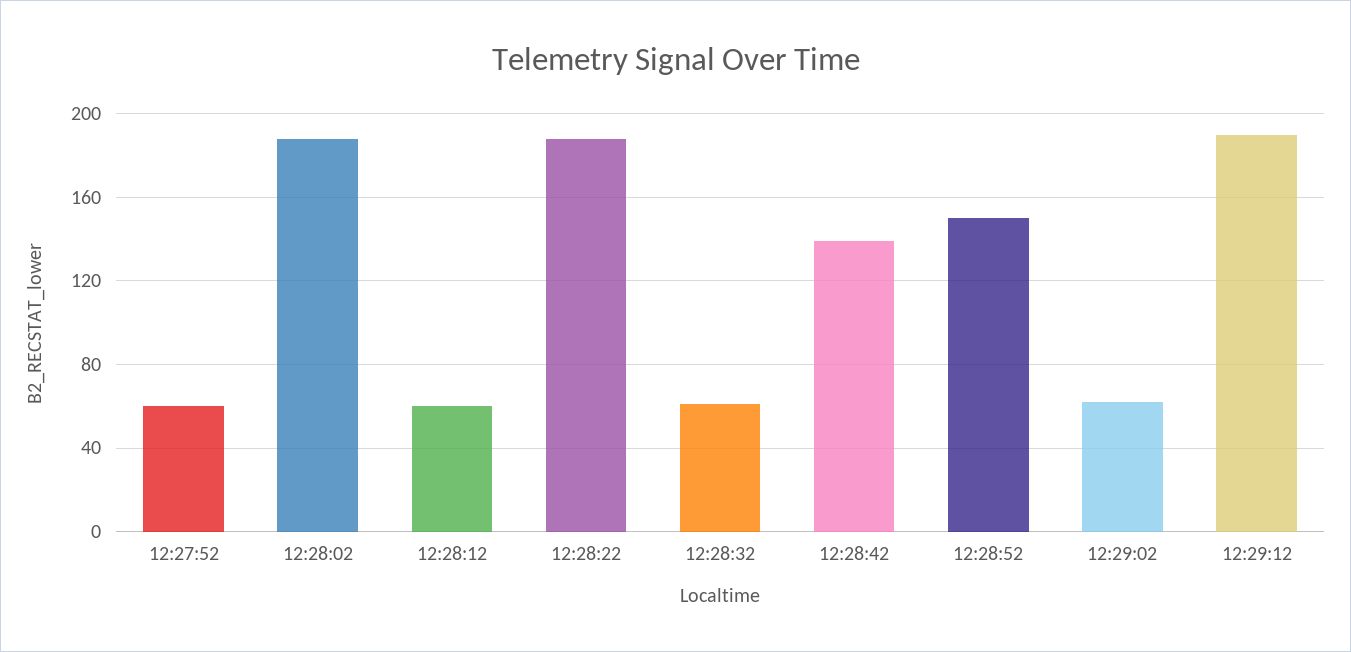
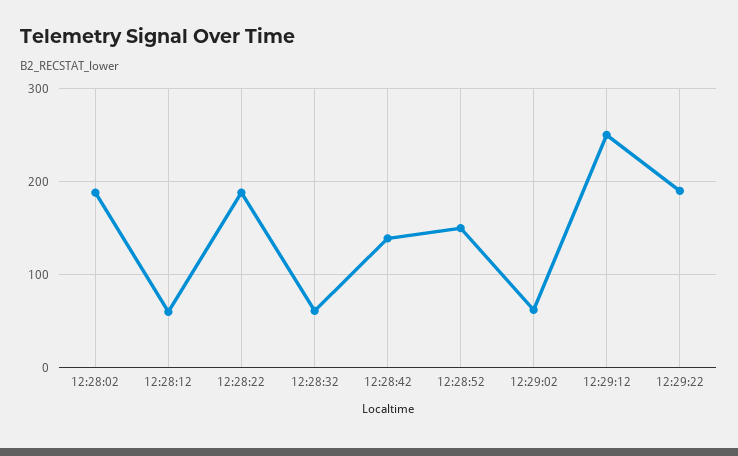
12:27:52: 60 -> none
12:29:12: 190 -> 250
12:29:22: none -> 190

